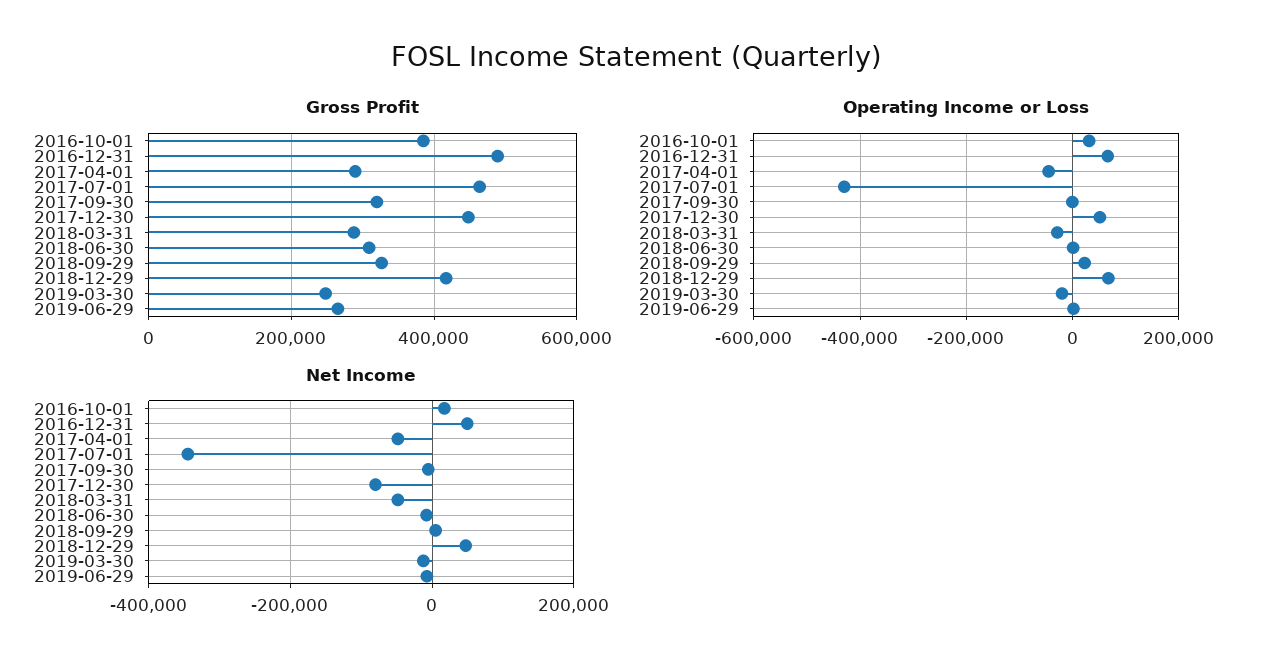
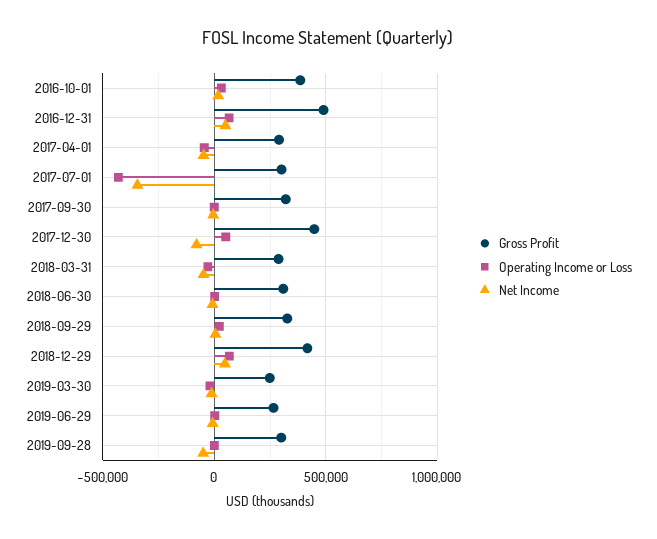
Gross Profit, 2017-07-01: 460000 -> 300000
Gross Profit, 2019-09-28: none -> 300000
Operating Income or Loss, 2019-09-28: none -> 0
Net Income, 2019-09-28: none -> -50000

